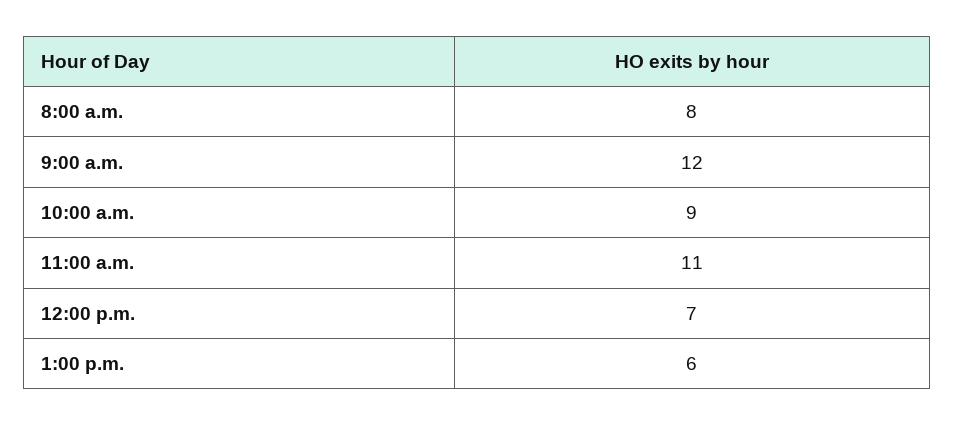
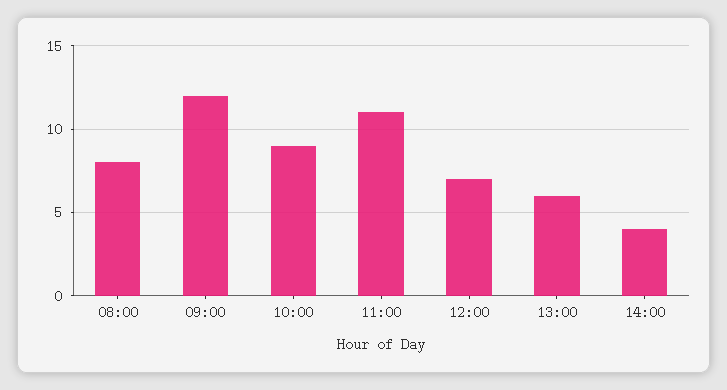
14:00: none -> 4

